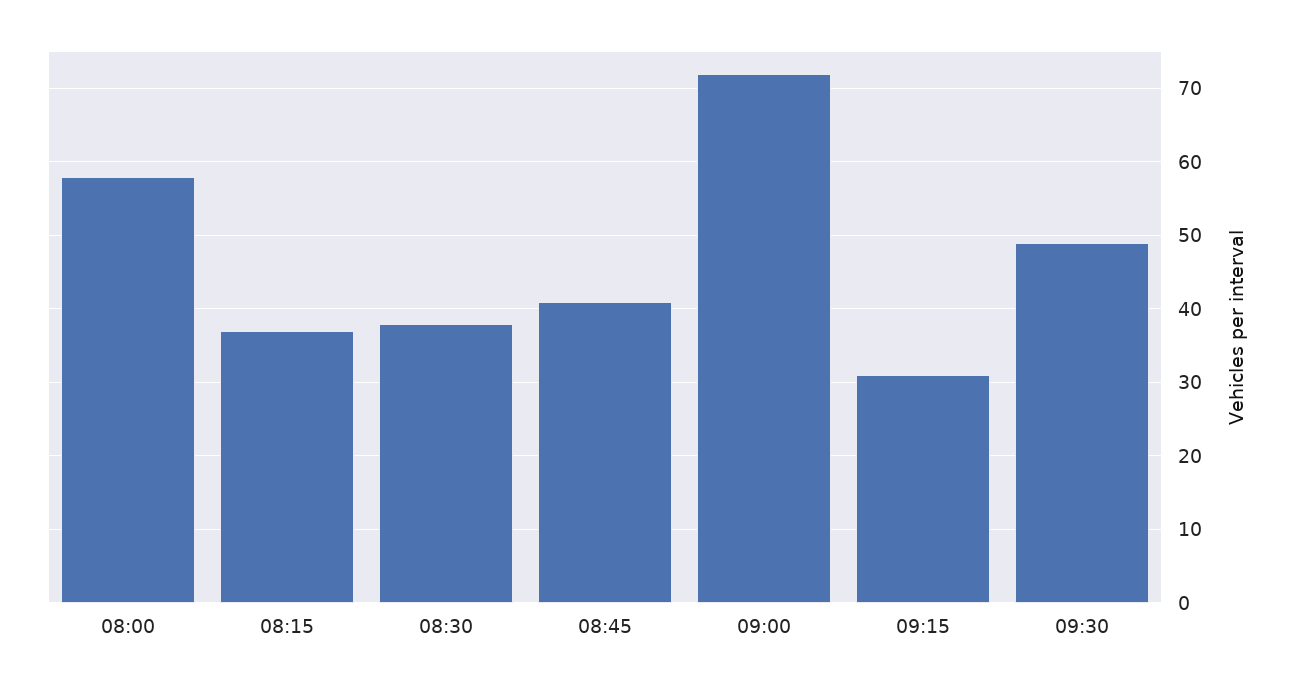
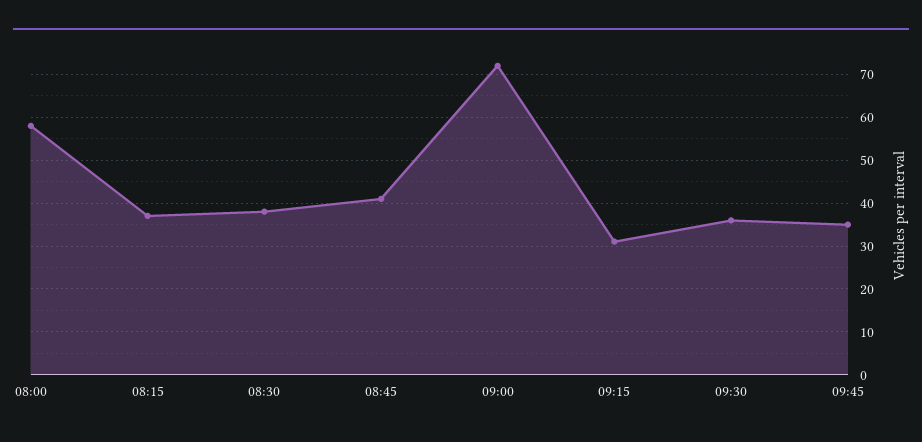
09:30: 49 -> 35
09:45: none -> 35

